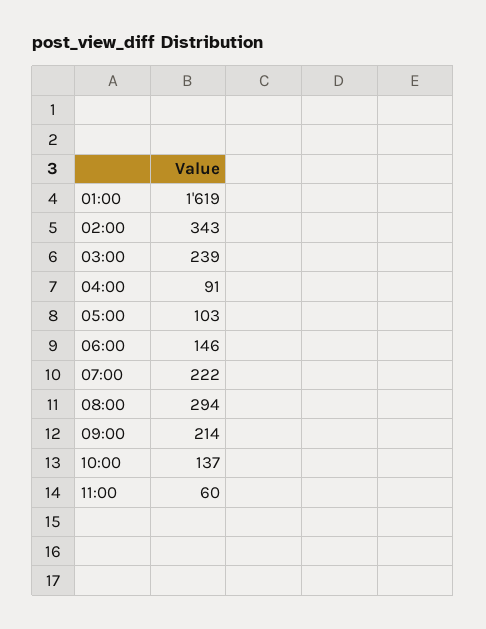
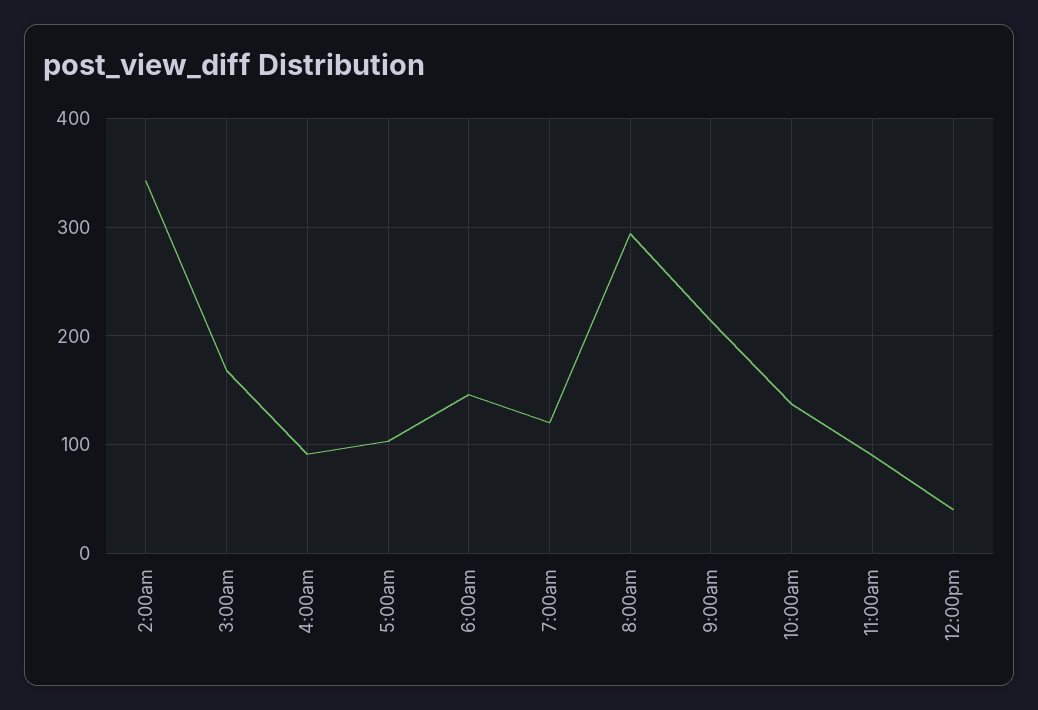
01:00: 1619 -> none
03:00: 239 -> 170
07:00: 222 -> 120
11:00: 60 -> 90
12:00pm: none -> 40

